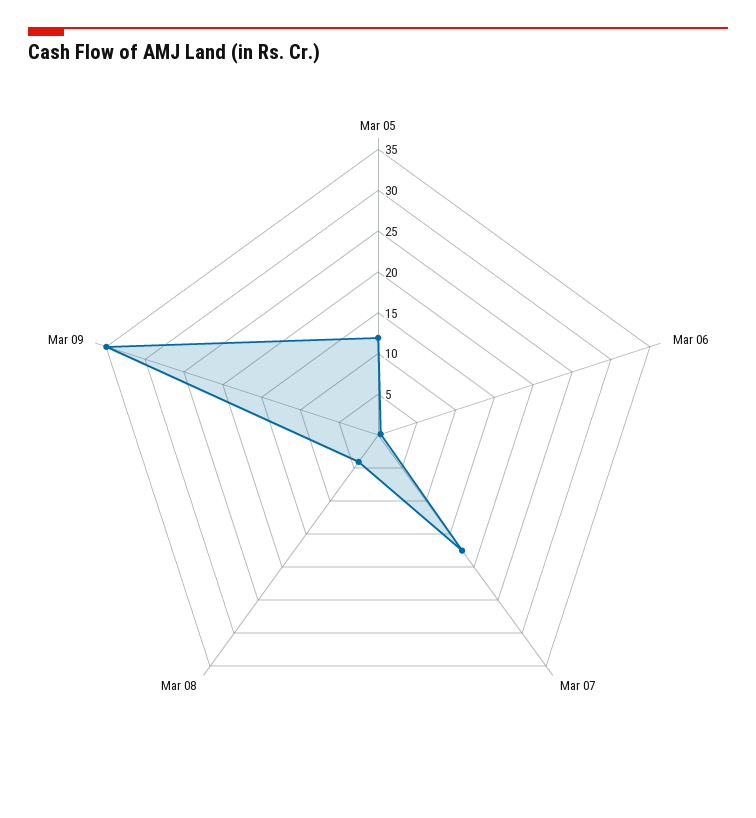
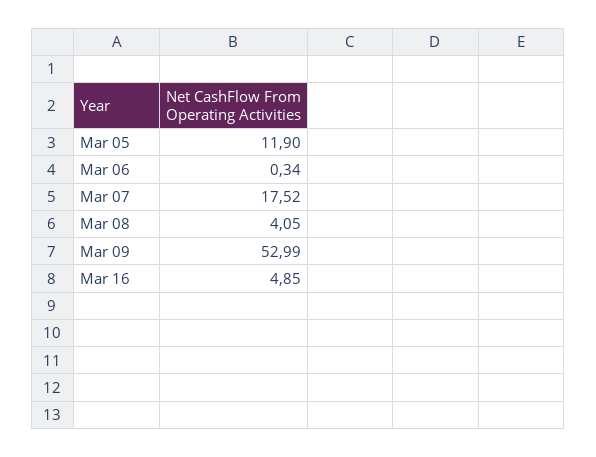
Mar 09: 35 -> 52.99
Mar 16: none -> 4.85

